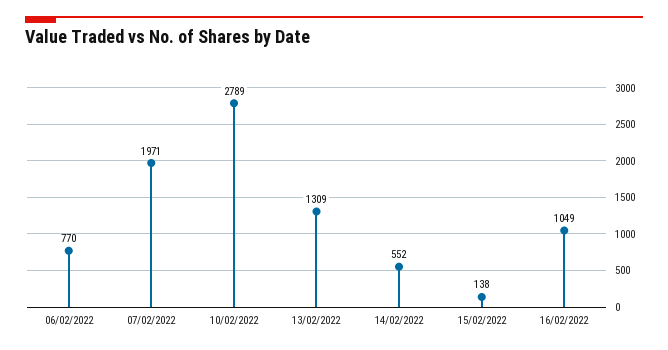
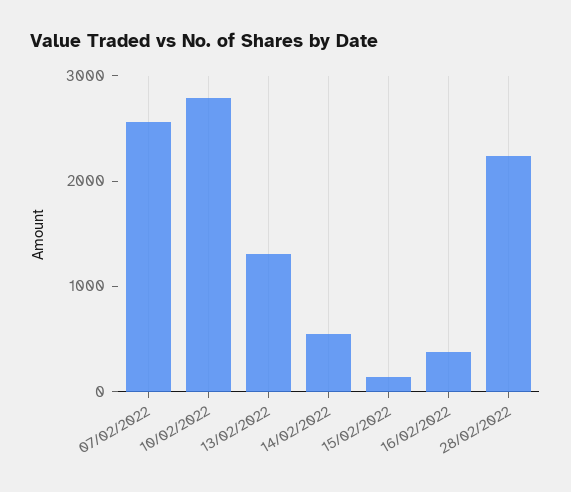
06/02/2022: 770 -> none
07/02/2022: 1971 -> 2600
16/02/2022: 1049 -> 400
28/02/2022: none -> 2200

